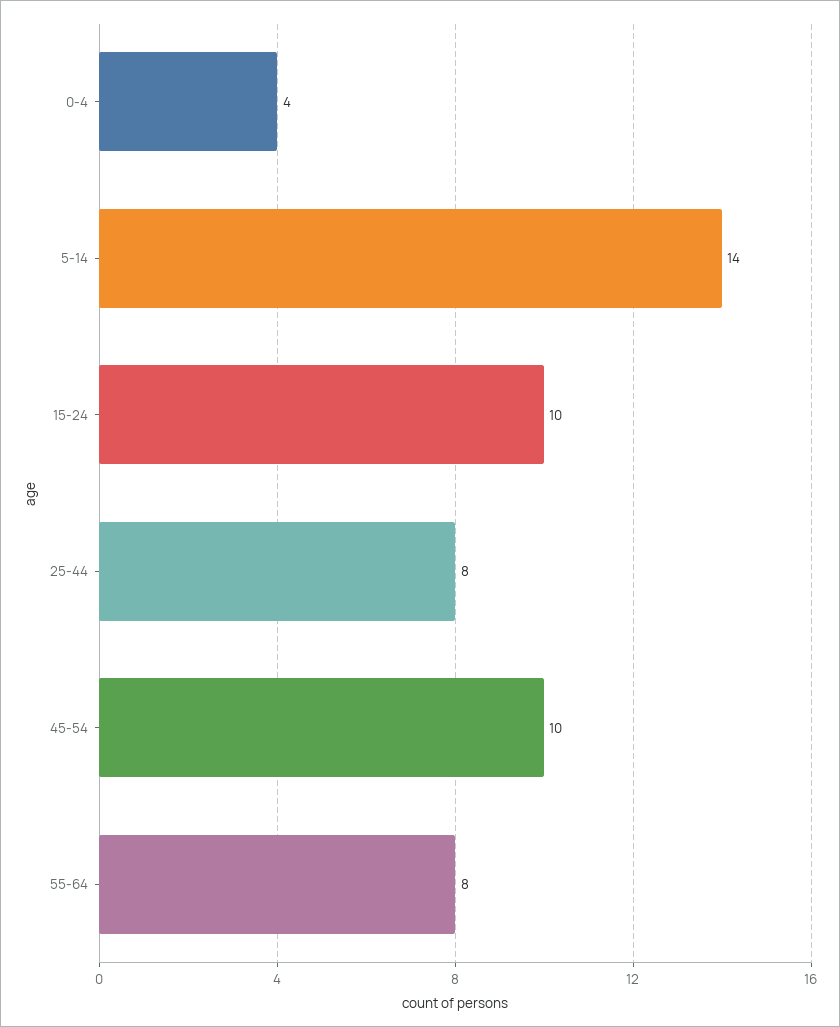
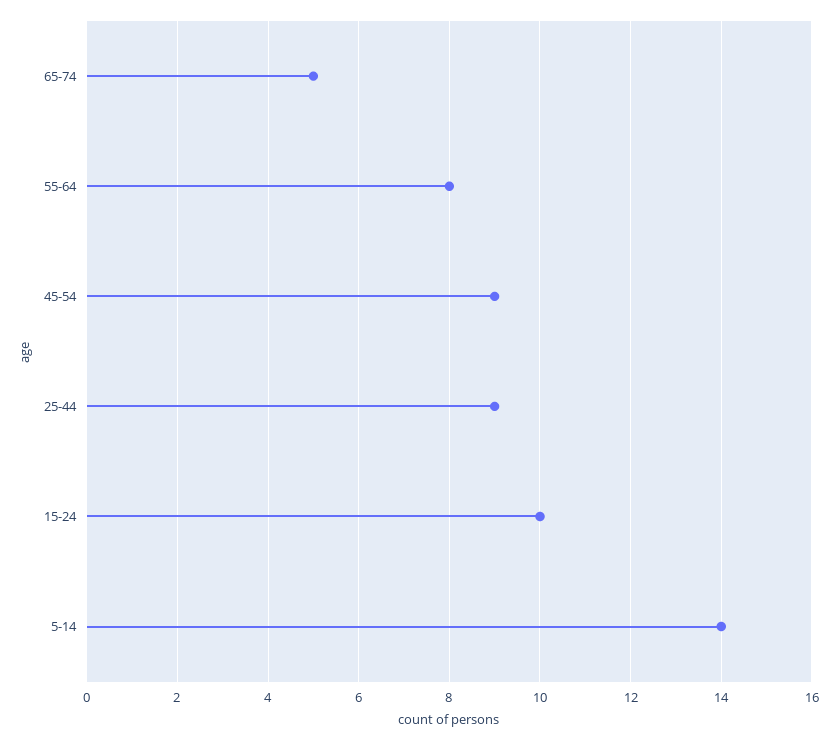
0-4: 4 -> none
25-44: 8 -> 9
45-54: 10 -> 9
65-74: none -> 5

